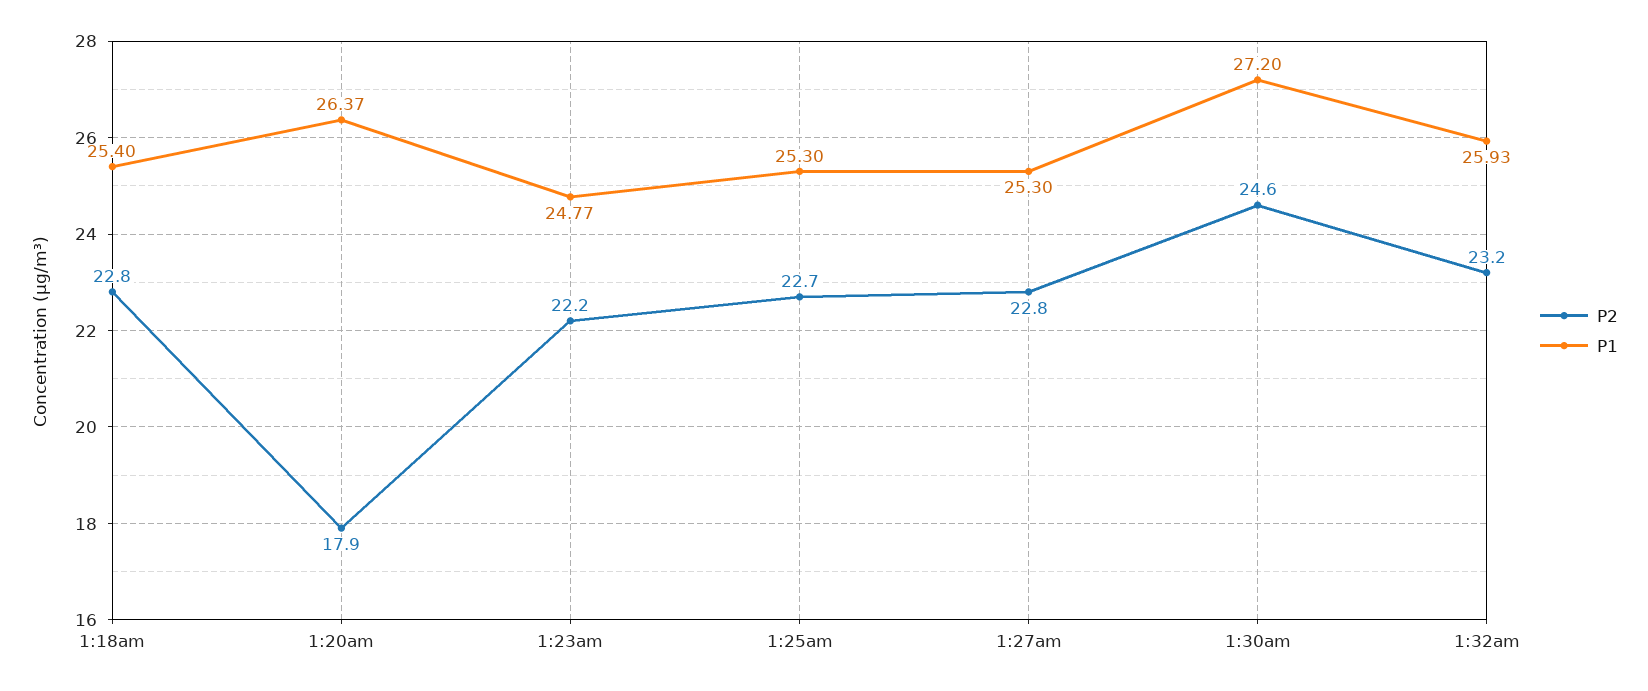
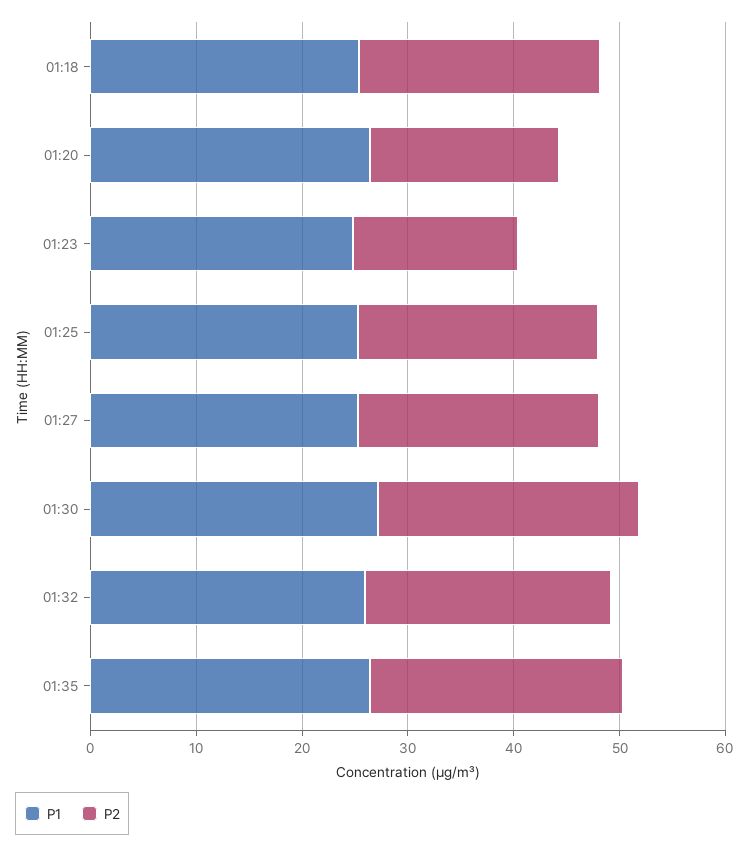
P2, 1:23am: 22.2 -> 16
P1, 01:35: none -> 26
P2, 01:35: none -> 24

